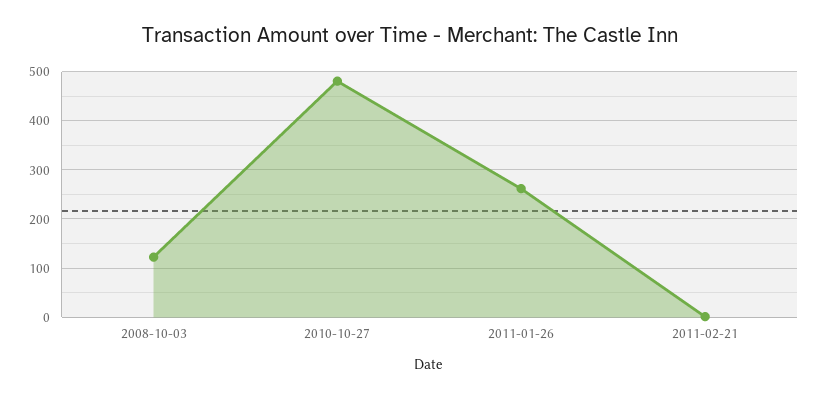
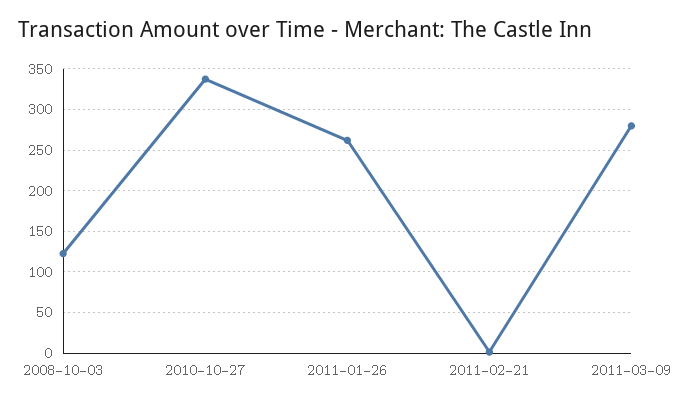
2010-10-27: 480 -> 340
2011-03-09: none -> 280

